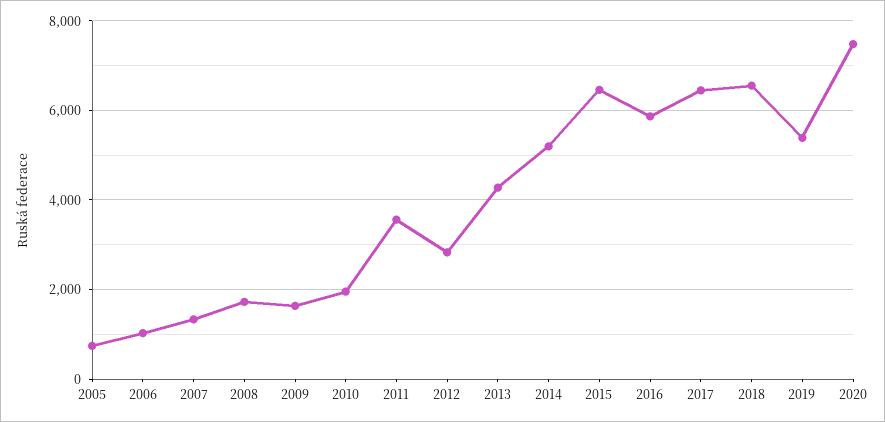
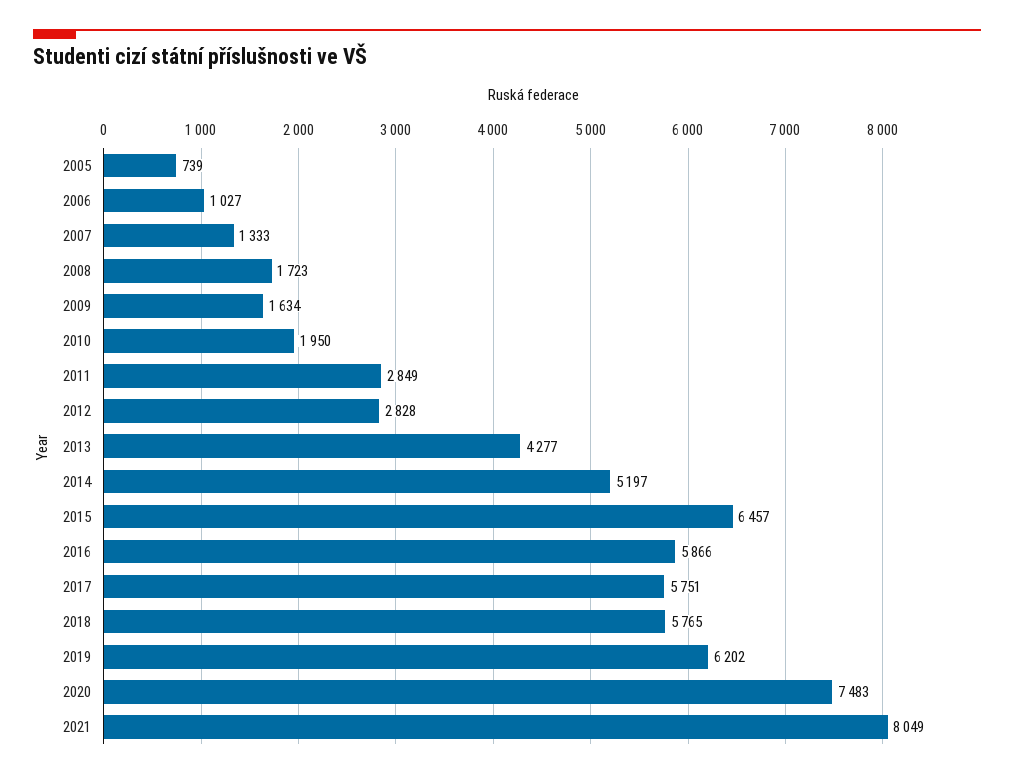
2011: 3600 -> 2849
2017: 6400 -> 5751
2018: 6600 -> 5765
2019: 5400 -> 6202
2021: none -> 8049

